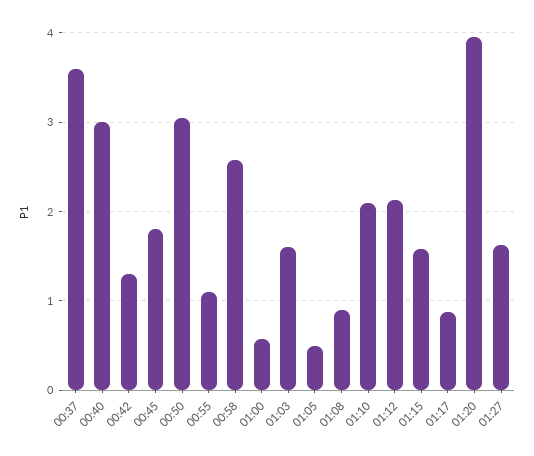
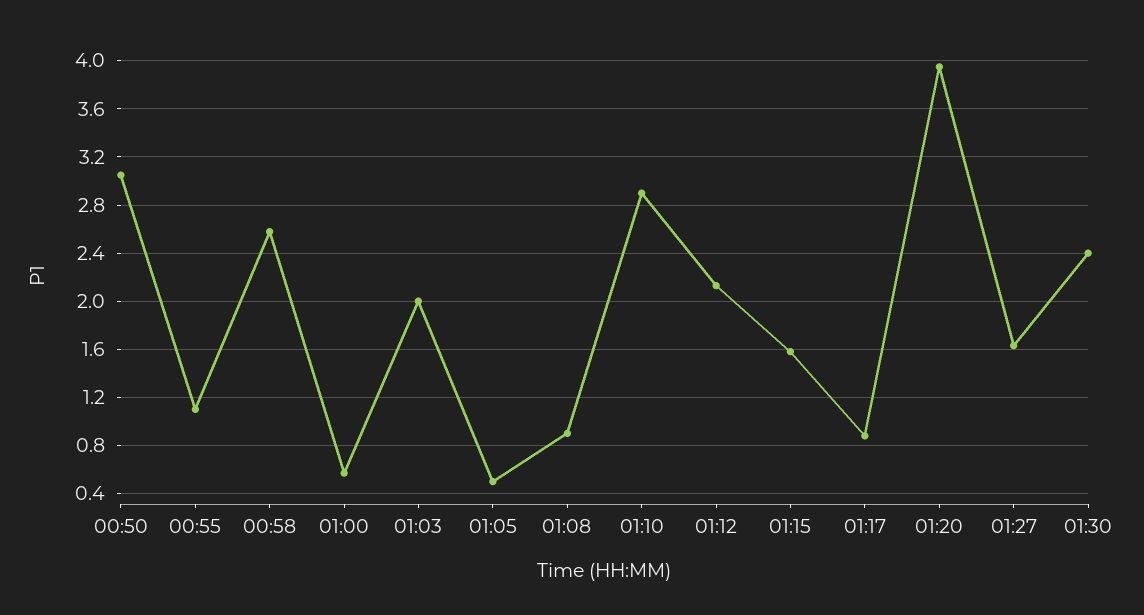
00:37: 3.6 -> none
00:40: 3 -> none
00:42: 1.3 -> none
00:45: 1.8 -> none
01:03: 1.6 -> 2
01:10: 2.1 -> 2.9
01:30: none -> 2.4

